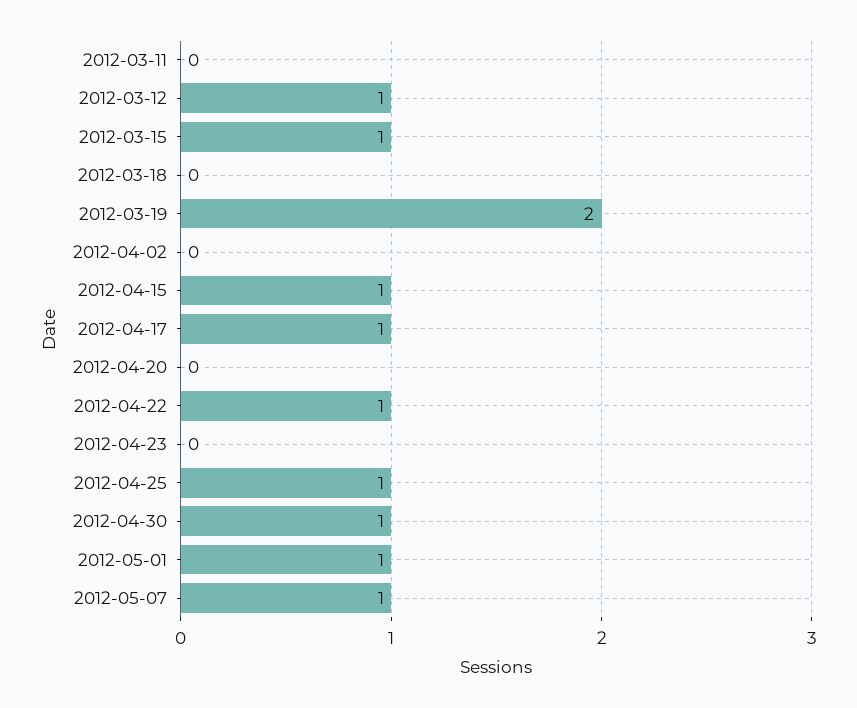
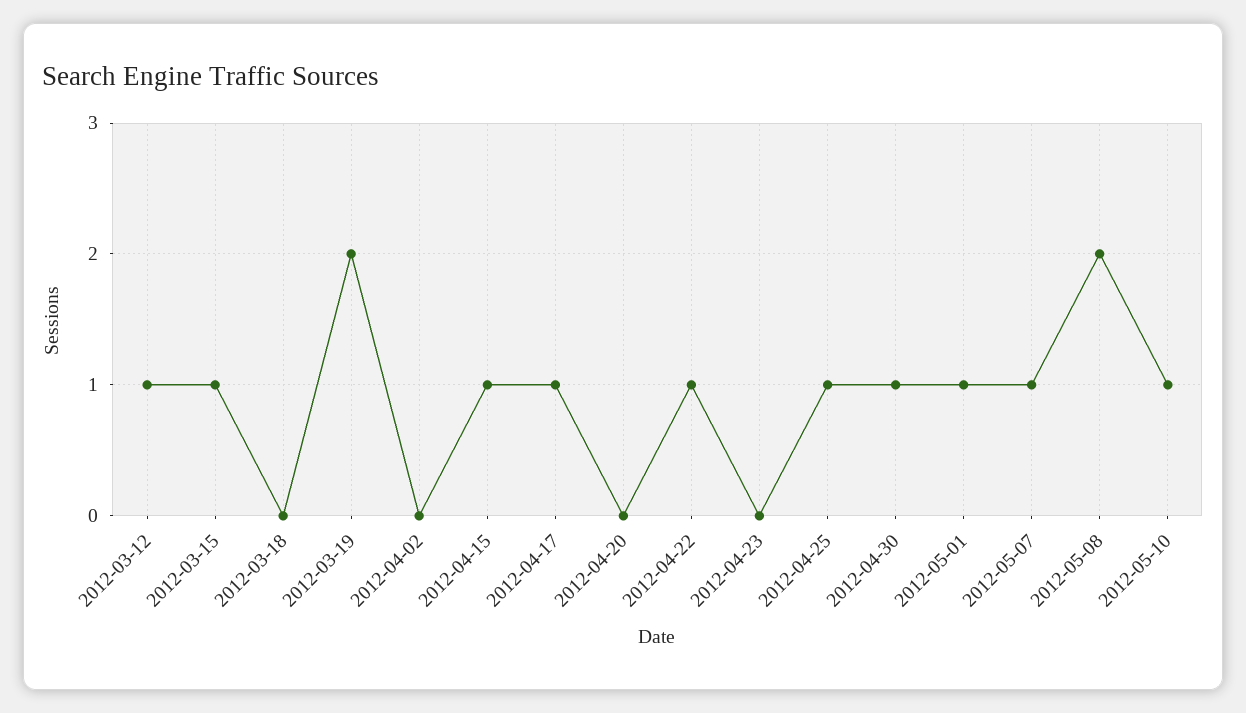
2012-03-11: 0 -> none
2012-05-08: none -> 2
2012-05-10: none -> 1

